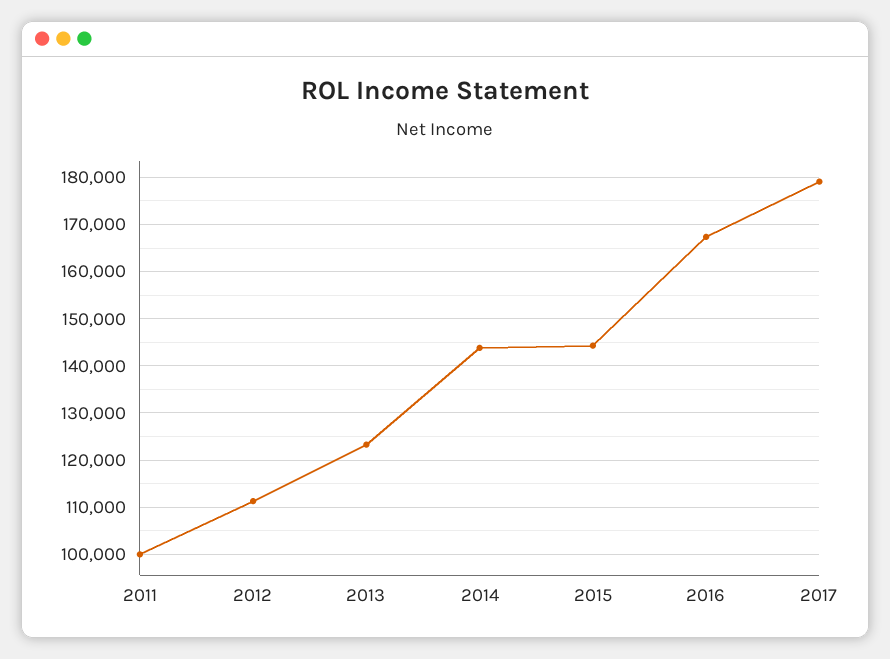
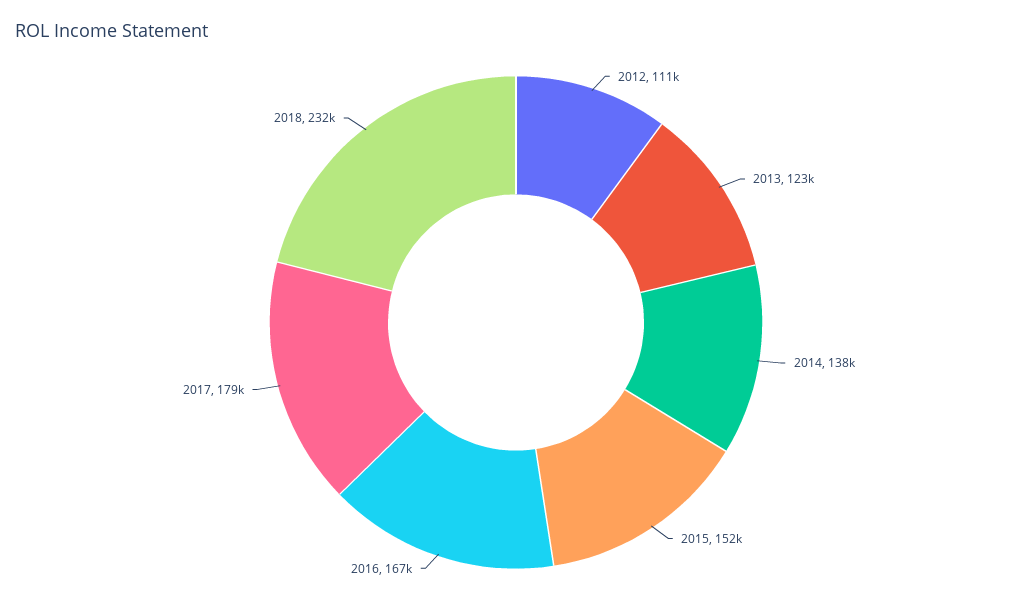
2011: 100000 -> none
2014: 144000 -> 138000
2015: 144000 -> 152000
2018: none -> 232000

